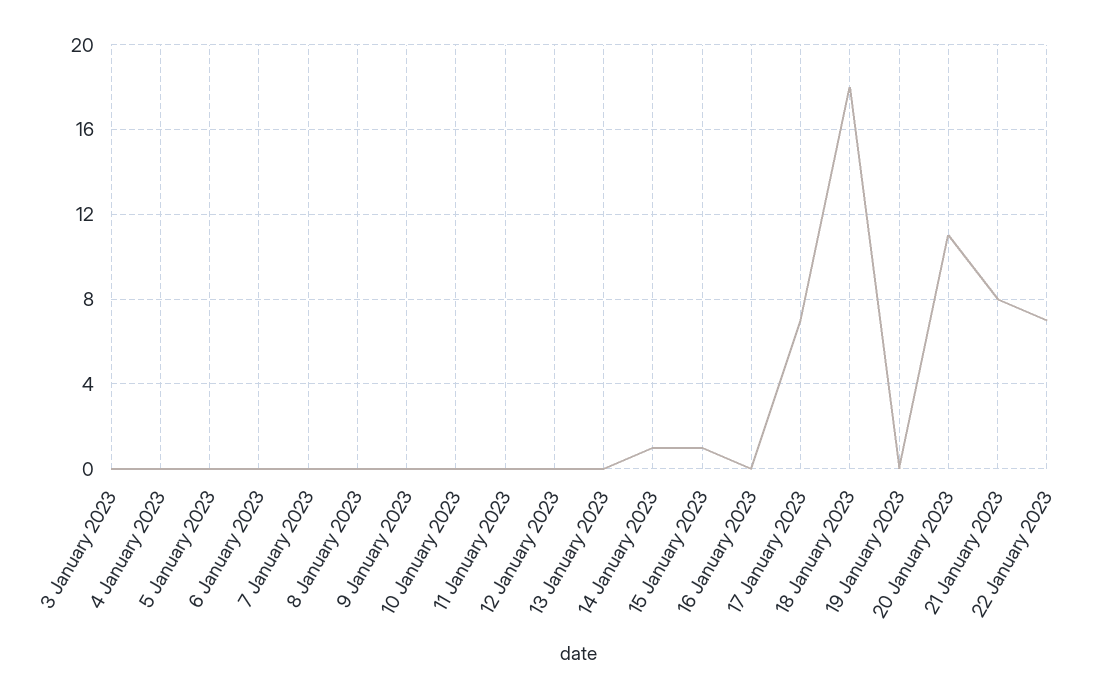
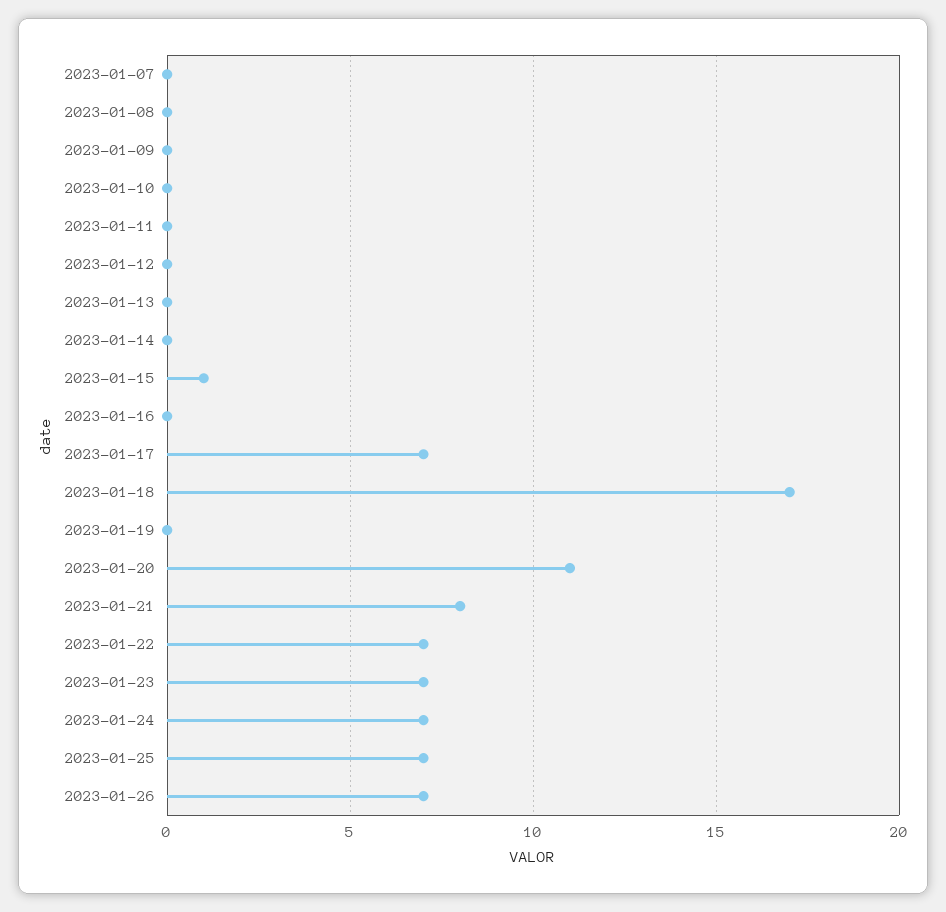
3 January 2023: 0 -> none
4 January 2023: 0 -> none
5 January 2023: 0 -> none
6 January 2023: 0 -> none
14 January 2023: 1 -> 0
18 January 2023: 18 -> 17
2023-01-23: none -> 7
2023-01-24: none -> 7
2023-01-25: none -> 7
2023-01-26: none -> 7

